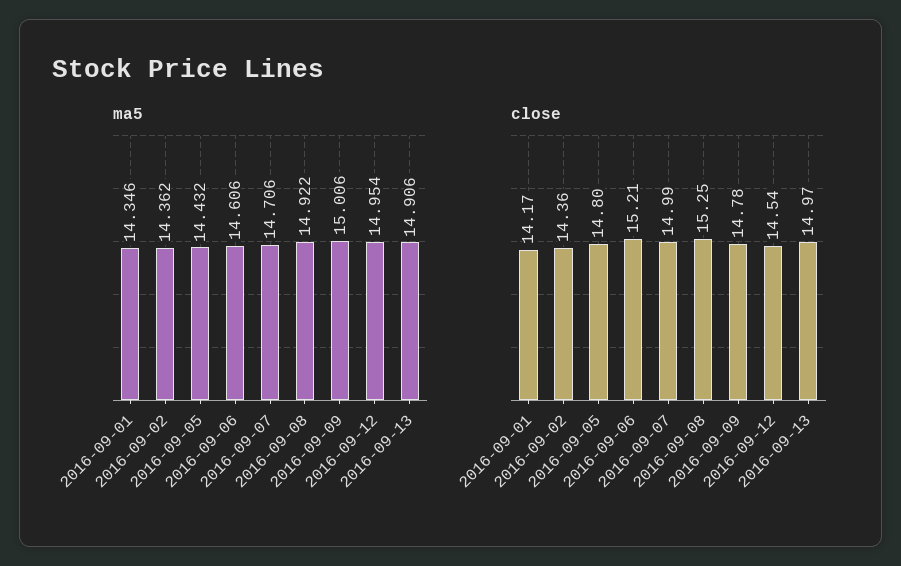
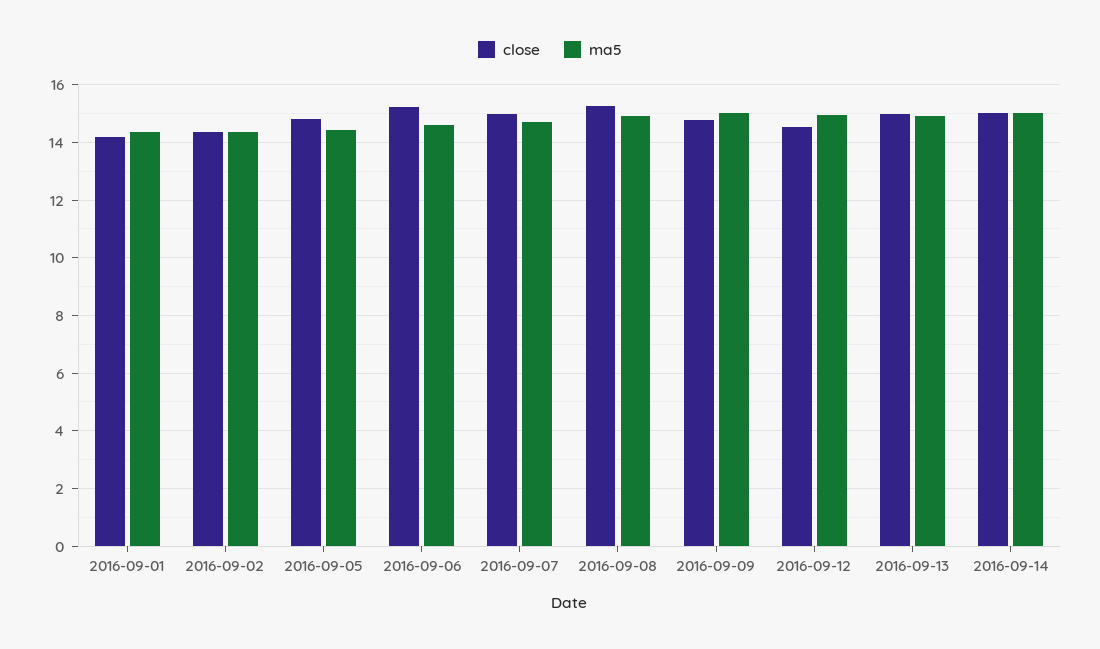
close, 2016-09-14: none -> 15
ma5, 2016-09-14: none -> 15

